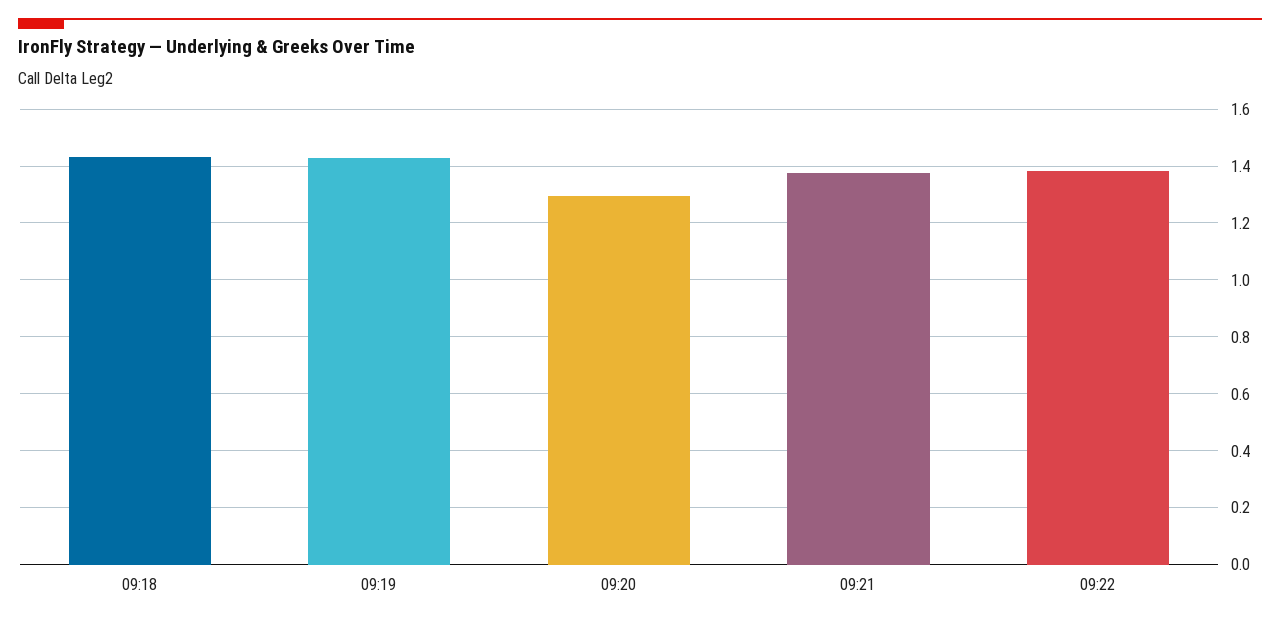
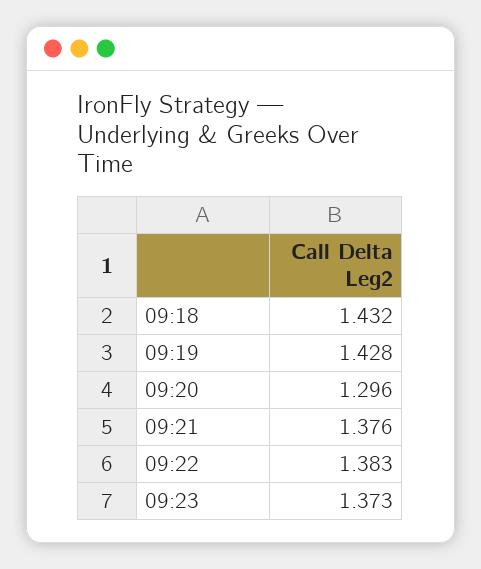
09:23: none -> 1.373

